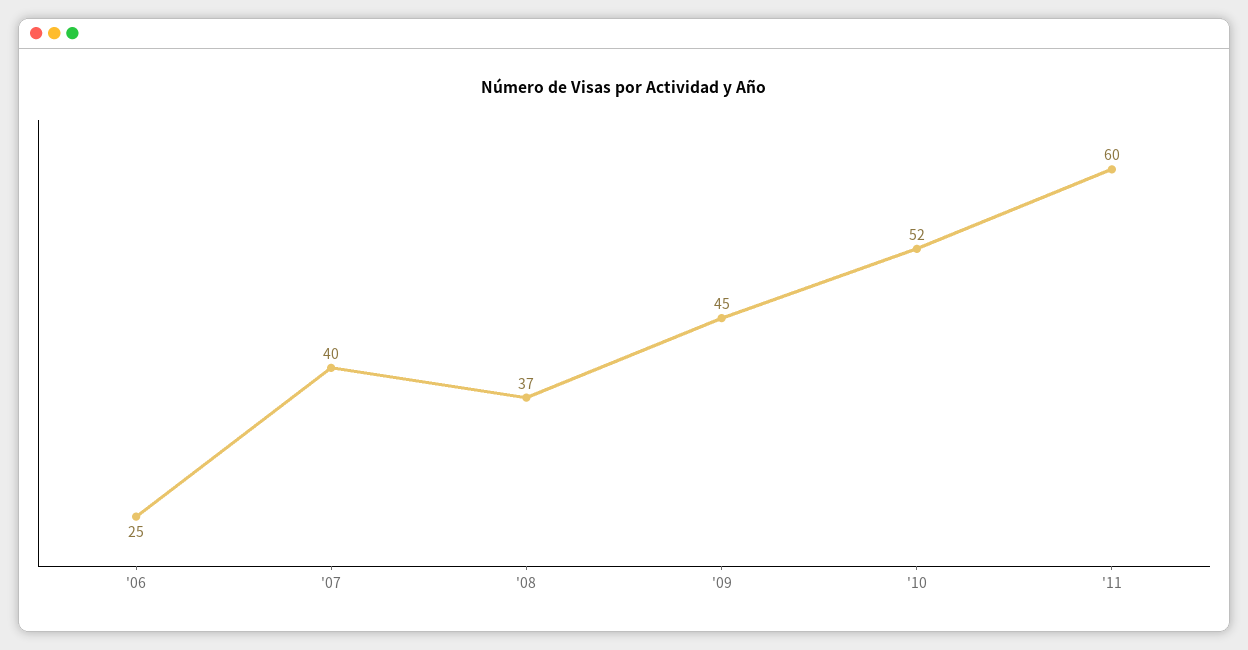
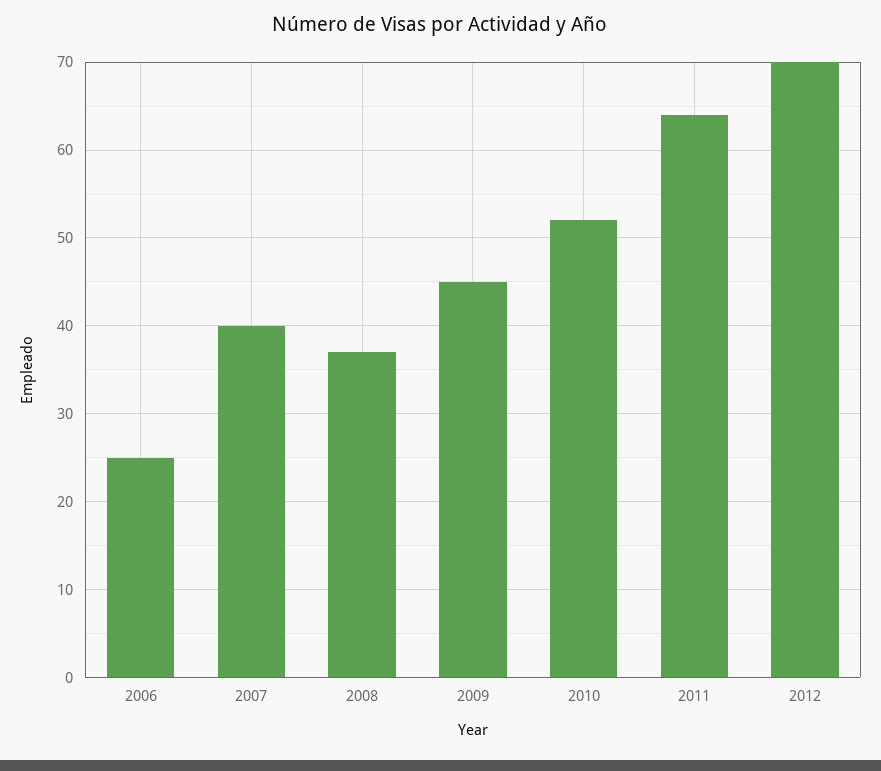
'11: 60 -> 64
2012: none -> 70

